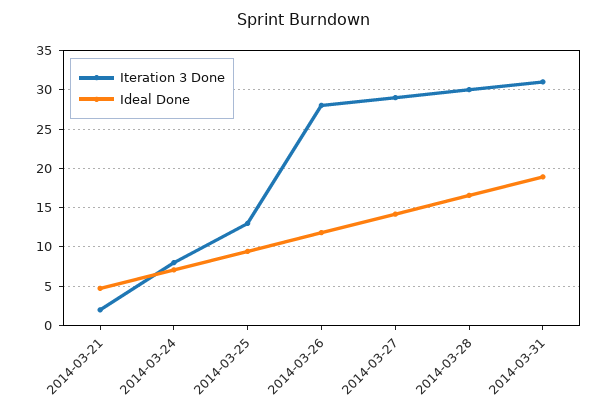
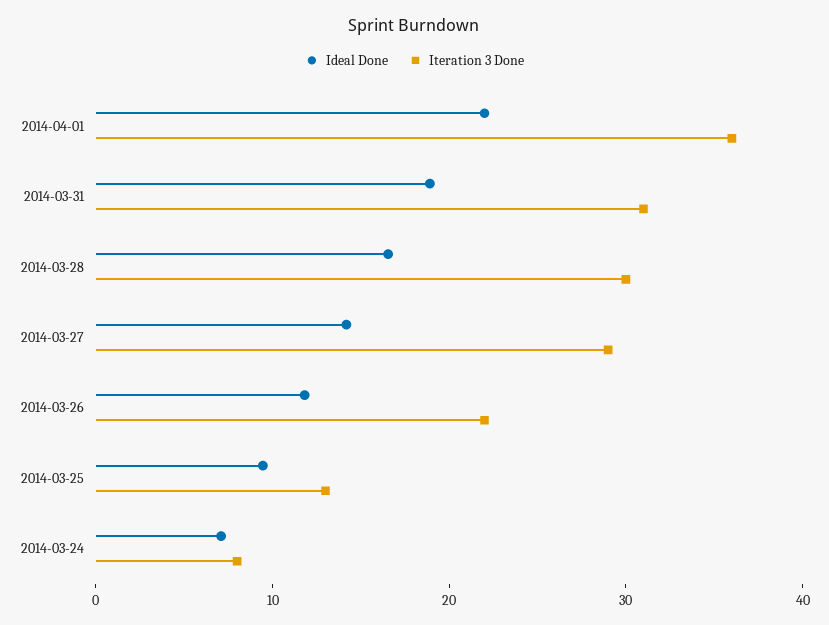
Iteration 3 Done, 2014-03-21: 2 -> none
Ideal Done, 2014-03-21: 5 -> none
Iteration 3 Done, 2014-03-26: 28 -> 22
Ideal Done, 2014-04-01: none -> 22
Iteration 3 Done, 2014-04-01: none -> 36

